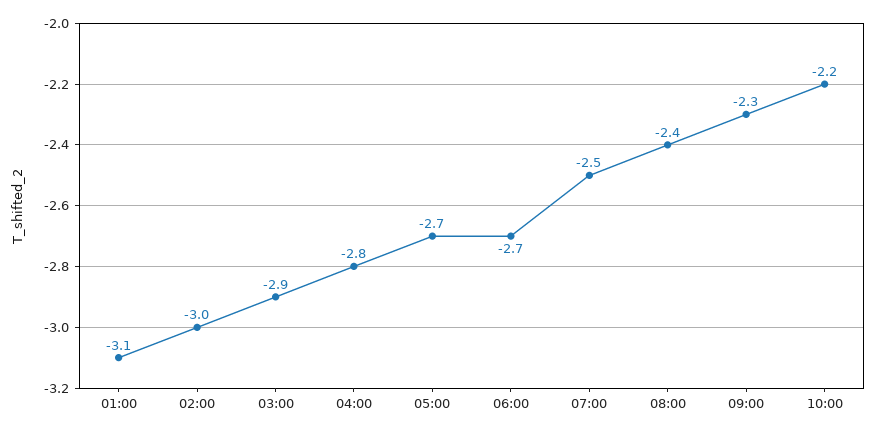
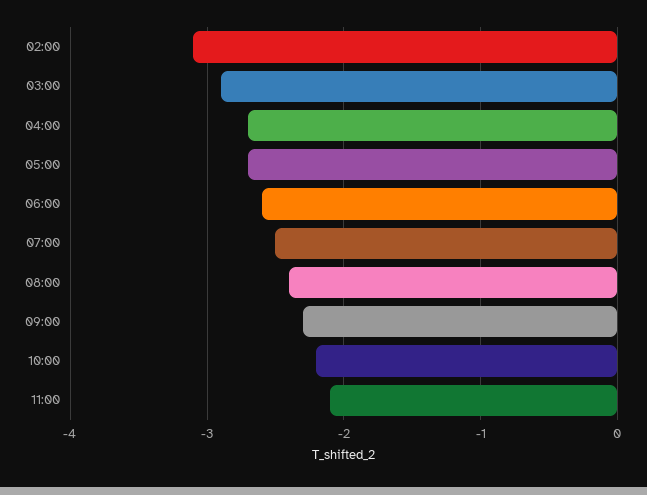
01:00: -3.1 -> none
02:00: -3 -> -3.1
04:00: -2.8 -> -2.7
06:00: -2.7 -> -2.6
11:00: none -> -2.1

